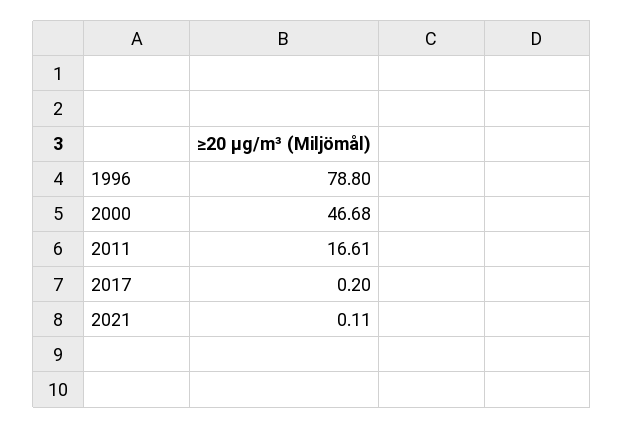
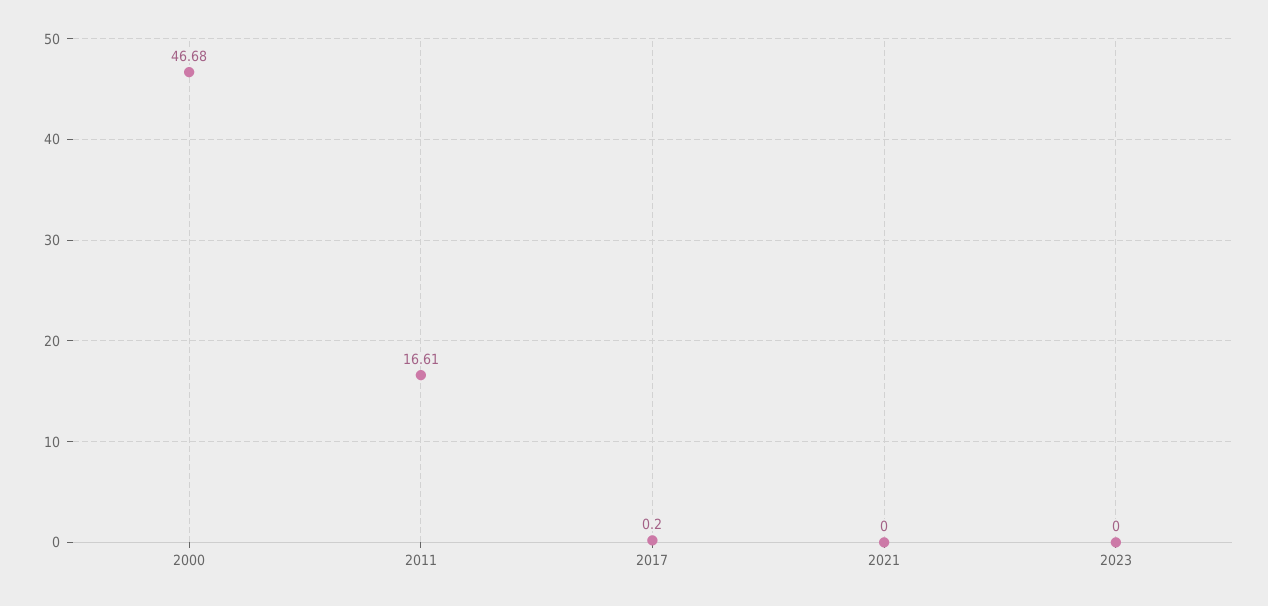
1996: 78.8 -> none
2021: 0.11 -> 0
2023: none -> 0

